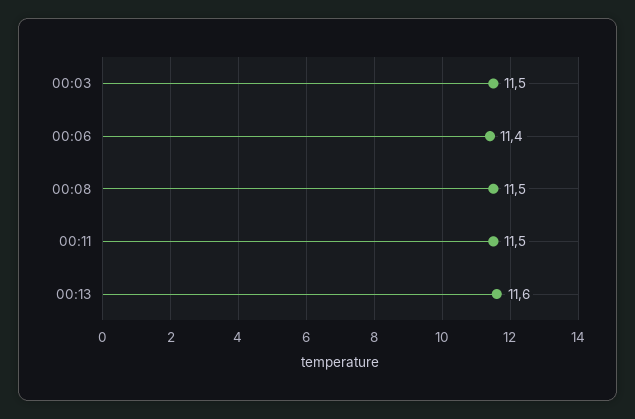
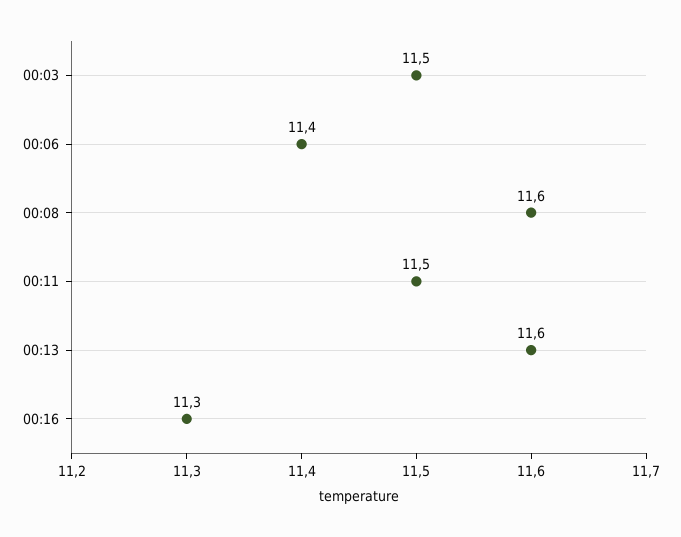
00:08: 11.5 -> 11.6
00:16: none -> 11.3

